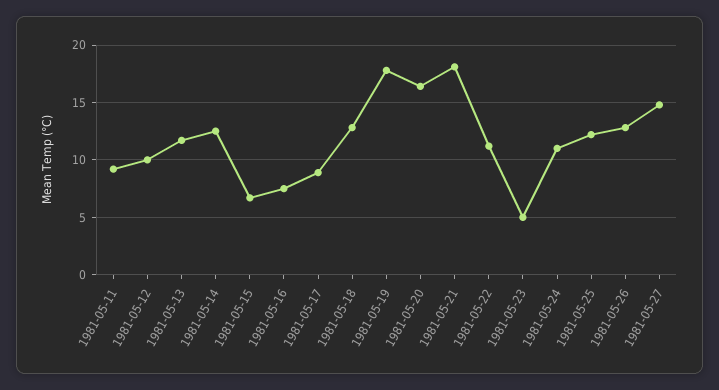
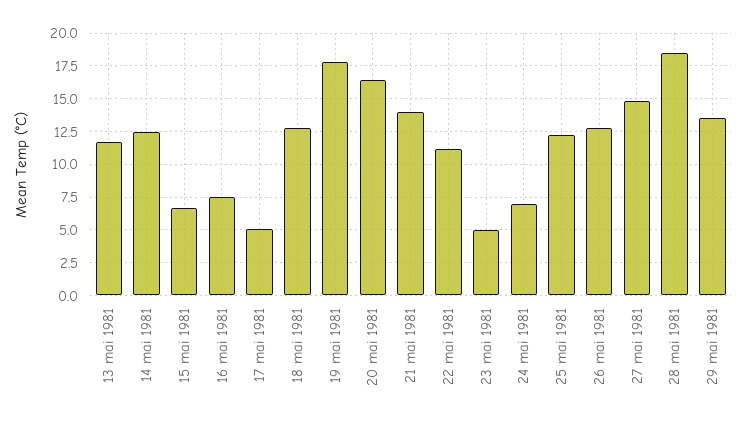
1981-05-11: 9 -> none
1981-05-12: 10 -> none
1981-05-17: 9 -> 5
1981-05-21: 18 -> 14
1981-05-24: 11 -> 7
28 mai 1981: none -> 18.5
29 mai 1981: none -> 13.5

